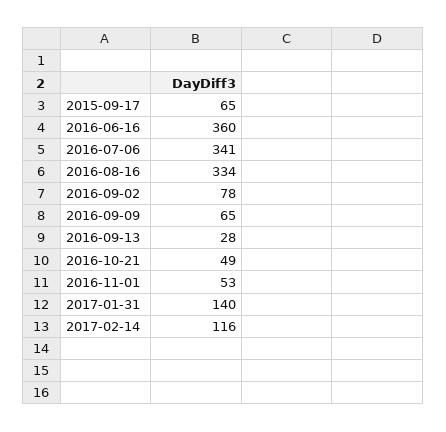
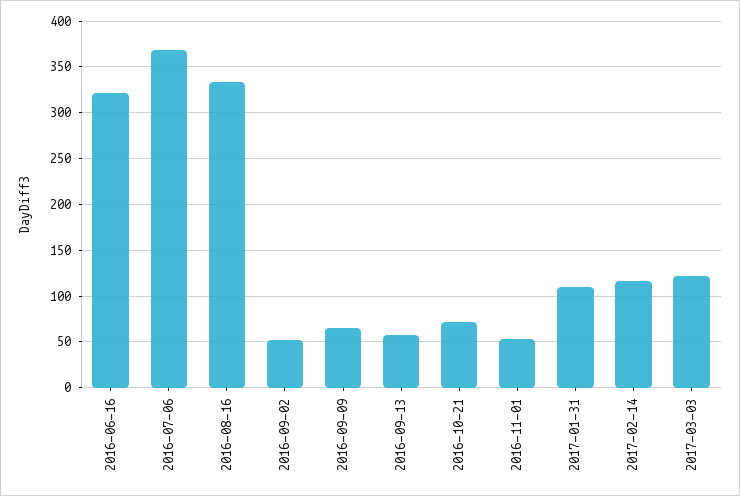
2015-09-17: 65 -> none
2016-06-16: 360 -> 320
2016-07-06: 341 -> 370
2016-09-02: 78 -> 50
2016-09-13: 28 -> 60
2016-10-21: 49 -> 70
2017-01-31: 140 -> 110
2017-03-03: none -> 120

